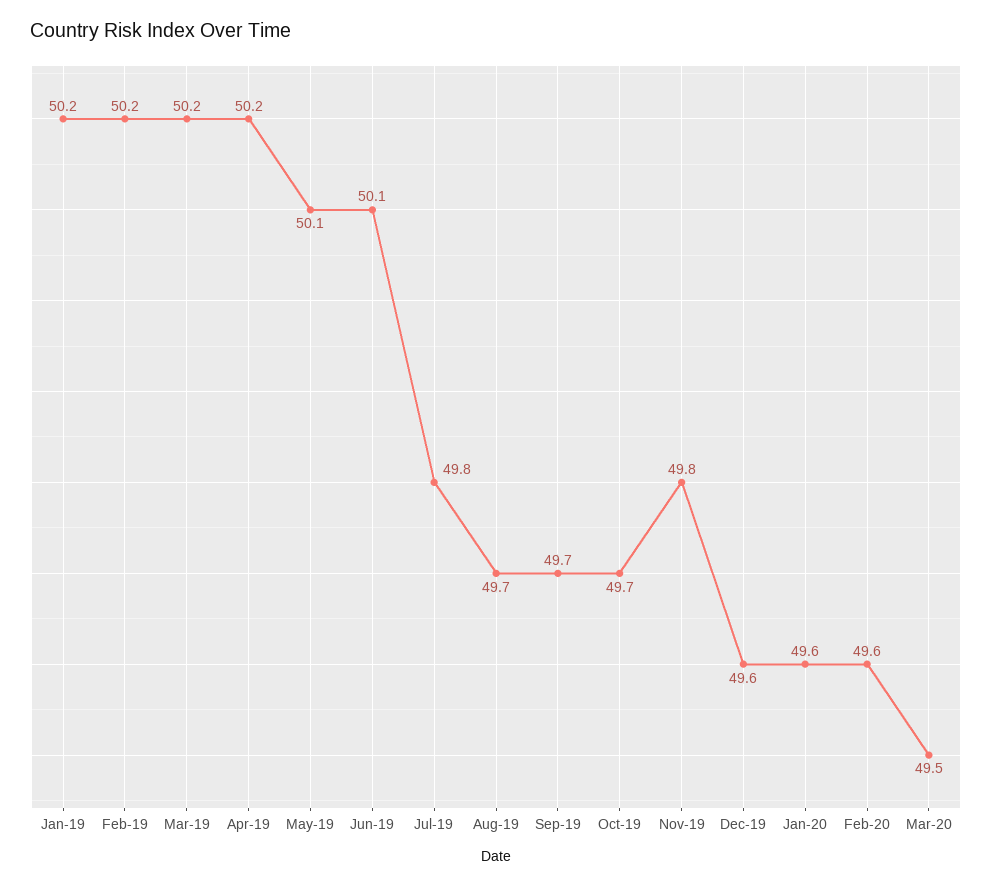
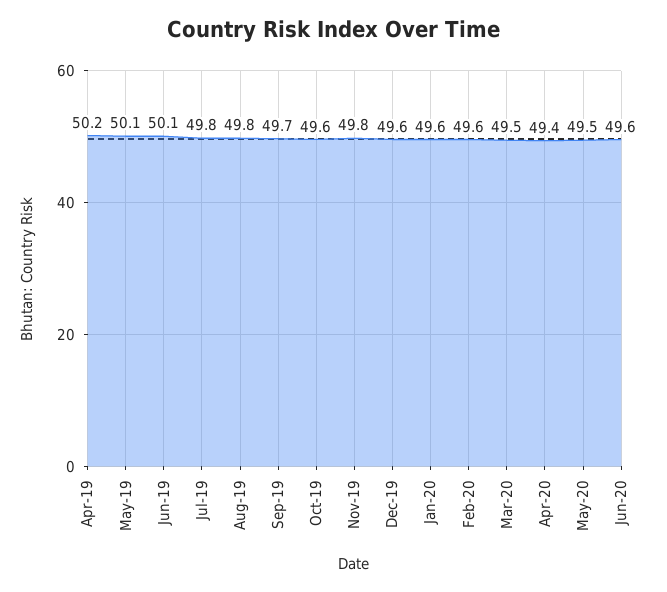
Jan-19: 50.2 -> none
Feb-19: 50.2 -> none
Mar-19: 50.2 -> none
Aug-19: 49.7 -> 49.8
Oct-19: 49.7 -> 49.6
Apr-20: none -> 49.4
May-20: none -> 49.5
Jun-20: none -> 49.6

